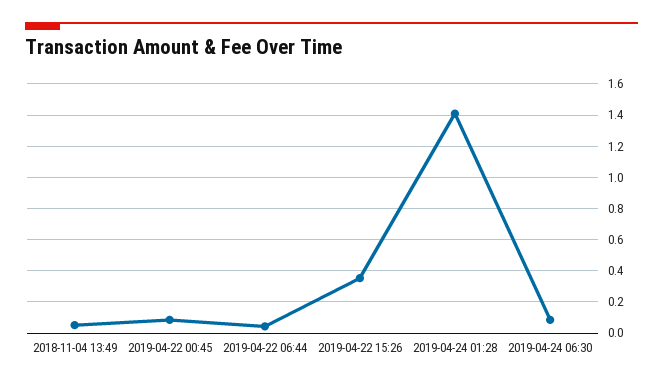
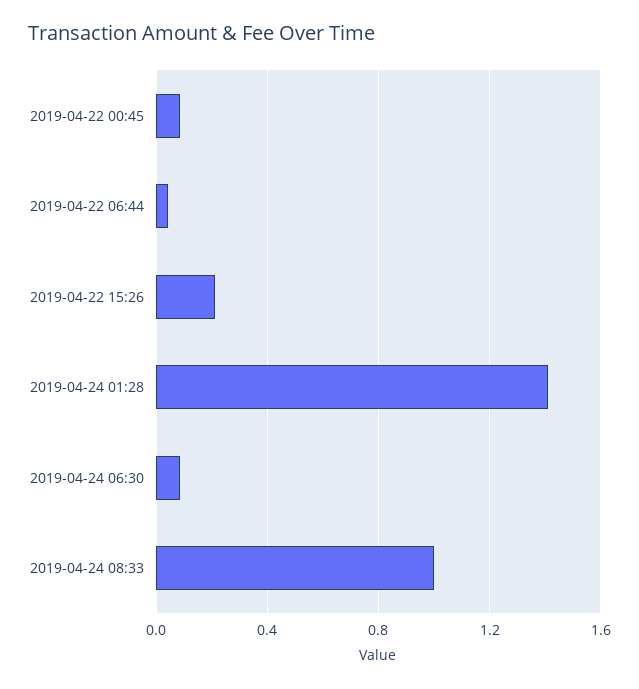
2018-11-04 13:49: 0.05 -> none
2019-04-22 15:26: 0.35 -> 0.2
2019-04-24 08:33: none -> 1

